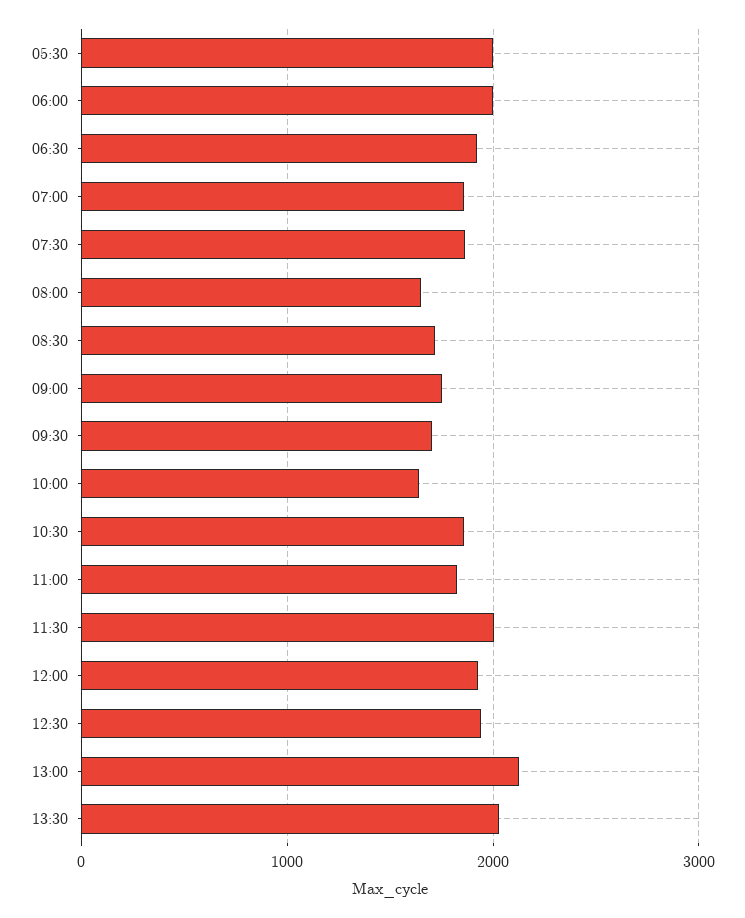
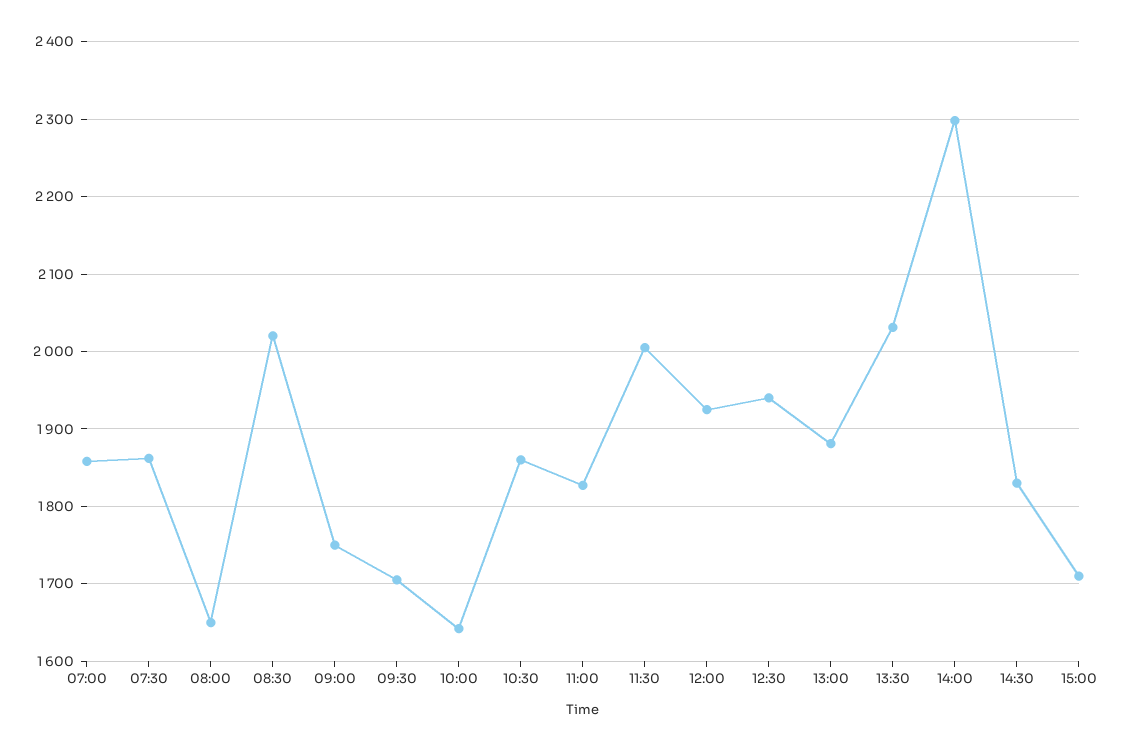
05:30: 2000 -> none
06:00: 2000 -> none
06:30: 1900 -> none
08:30: 1700 -> 2020
13:00: 2100 -> 1880
14:00: none -> 2300
14:30: none -> 1830
15:00: none -> 1710

